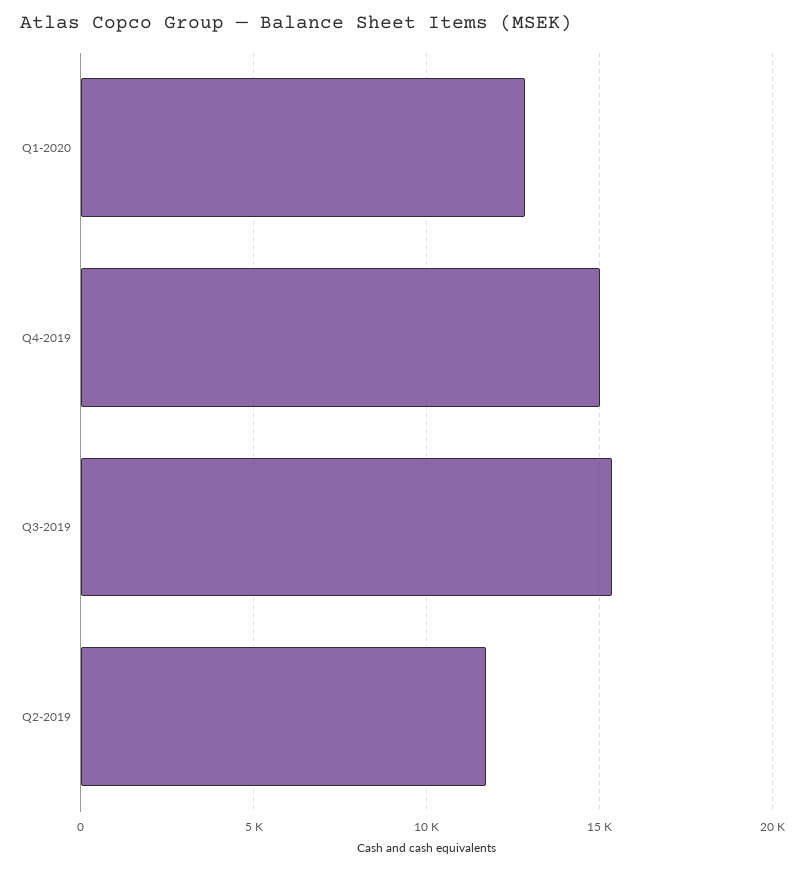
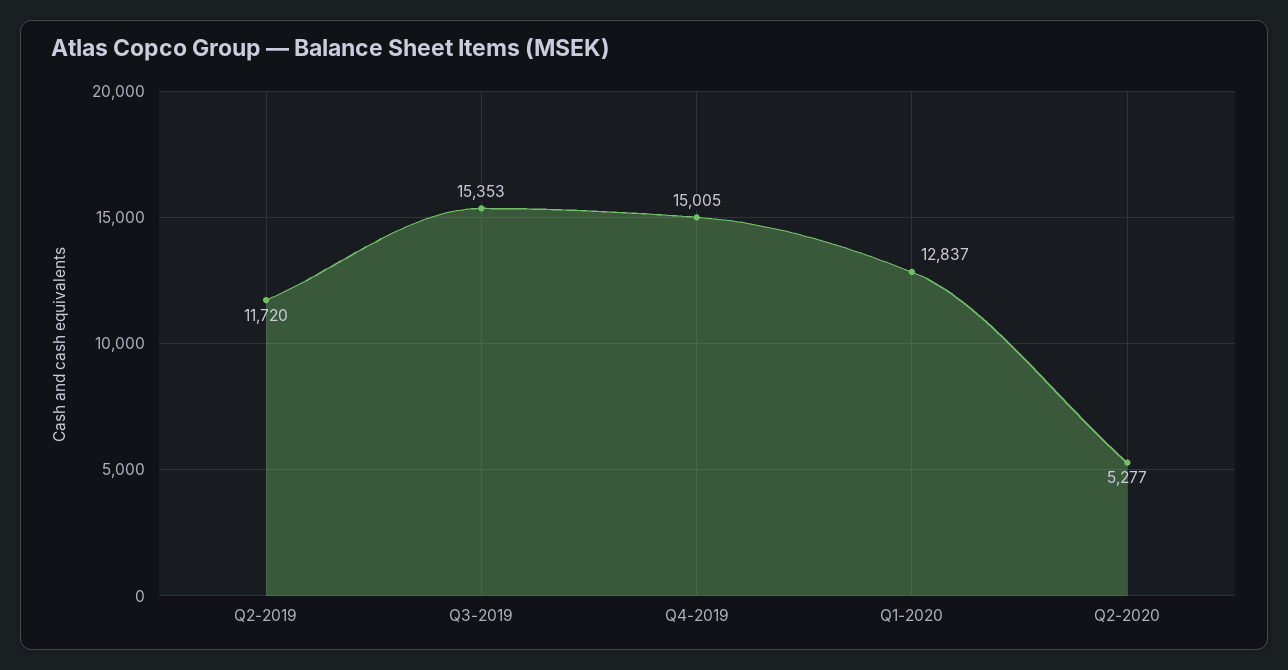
Q2-2020: none -> 5277

